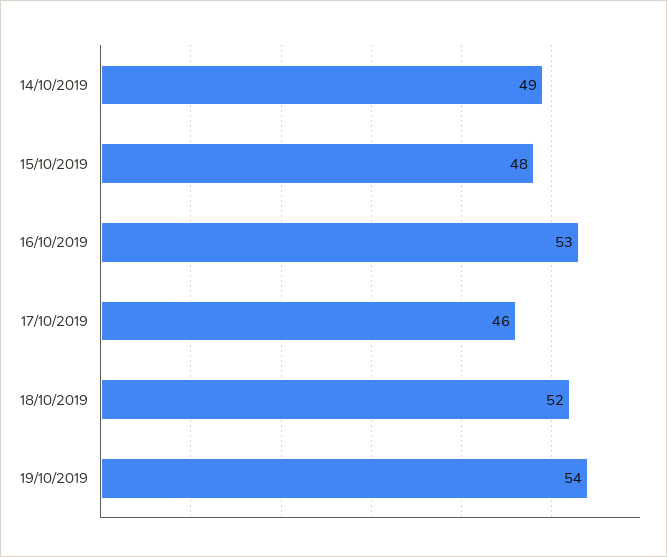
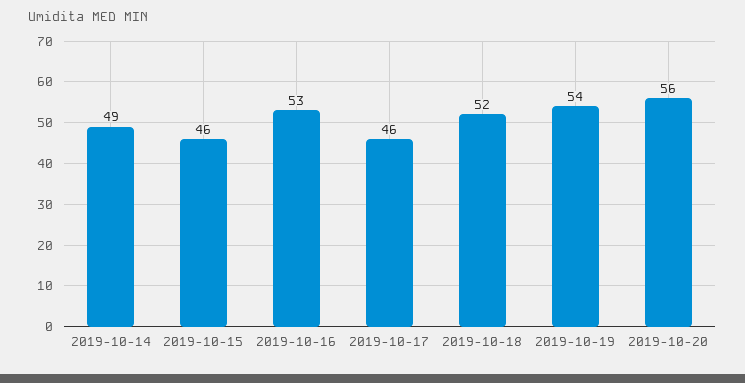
15/10/2019: 48 -> 46
2019-10-20: none -> 56

